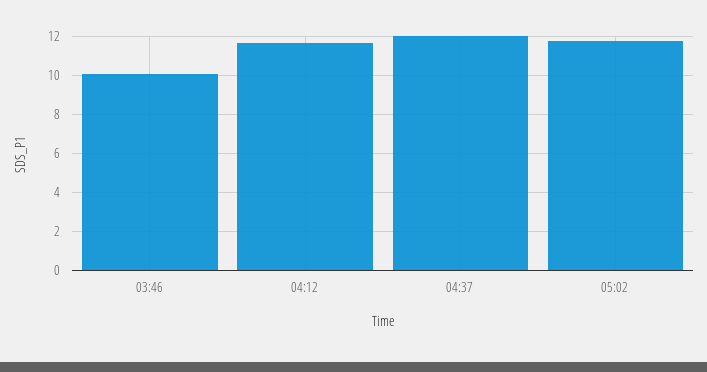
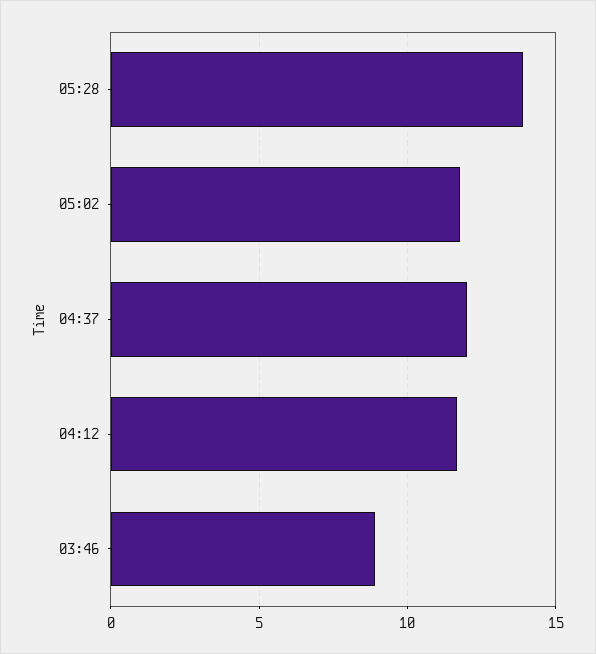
03:46: 10 -> 9
05:28: none -> 14

